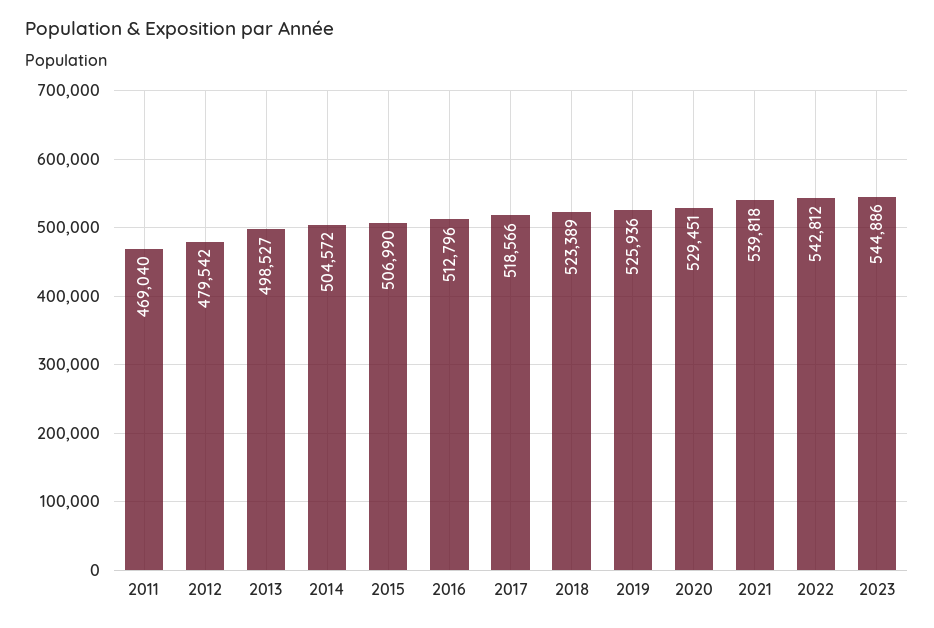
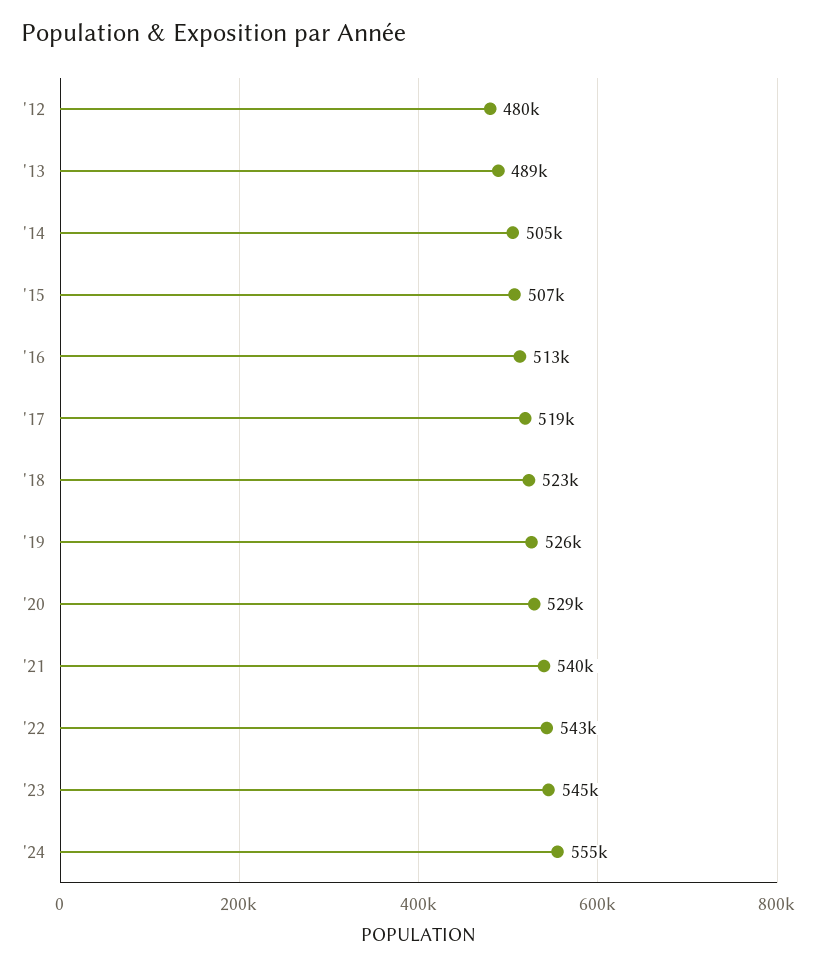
2011: 469040 -> none
2013: 498527 -> 489000
'24: none -> 555000

